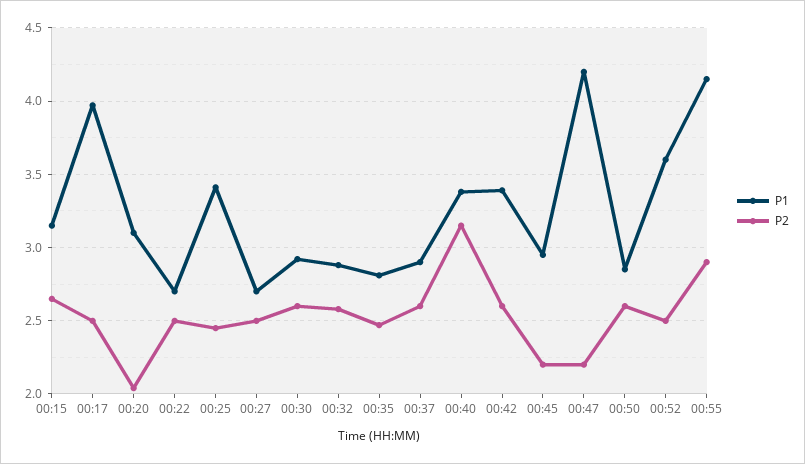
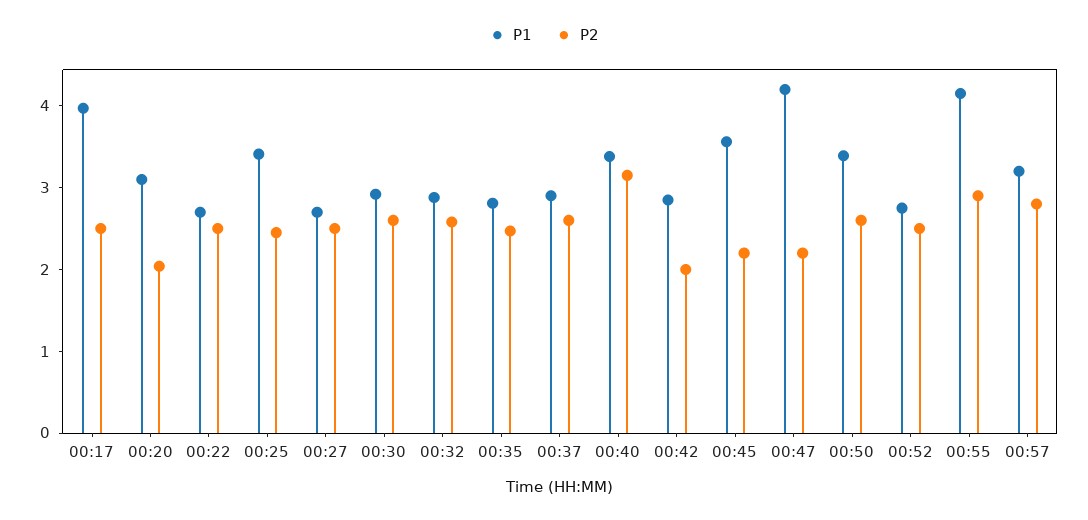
P1, 00:15: 3.15 -> none
P2, 00:15: 2.65 -> none
P1, 00:42: 3.4 -> 2.8
P2, 00:42: 2.6 -> 2
P1, 00:45: 2.95 -> 3.6
P1, 00:50: 2.85 -> 3.4
P1, 00:52: 3.6 -> 2.8
P1, 00:57: none -> 3.2
P2, 00:57: none -> 2.8

